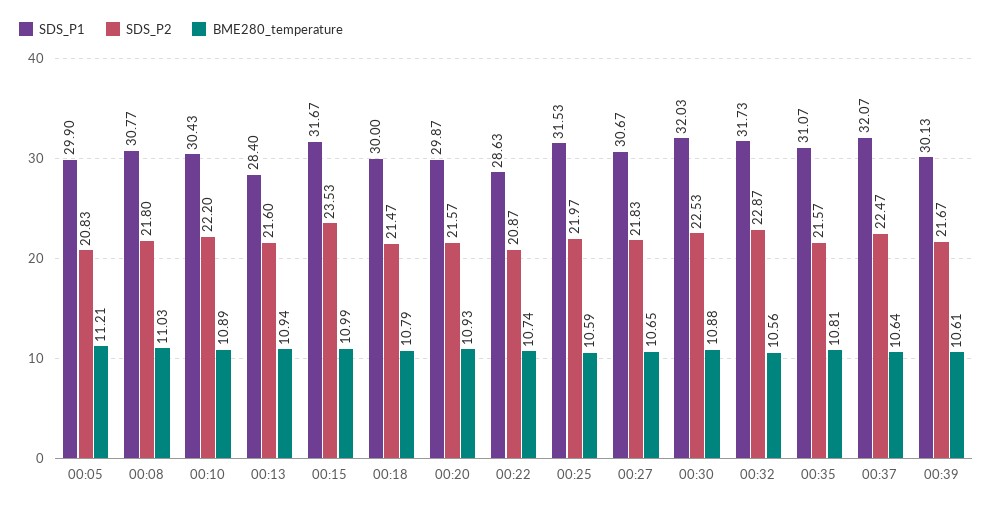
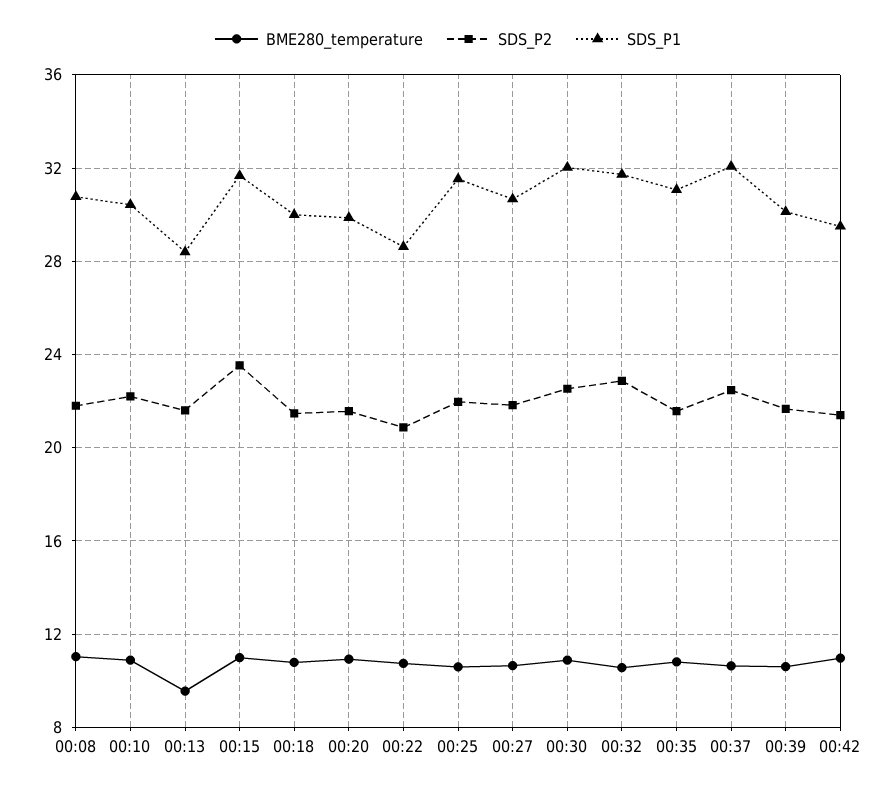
SDS_P1, 00:05: 29.9 -> none
SDS_P2, 00:05: 20.83 -> none
BME280_temperature, 00:05: 11.21 -> none
BME280_temperature, 00:13: 10.94 -> 9.5
BME280_temperature, 00:42: none -> 11
SDS_P2, 00:42: none -> 21.5
SDS_P1, 00:42: none -> 29.5

